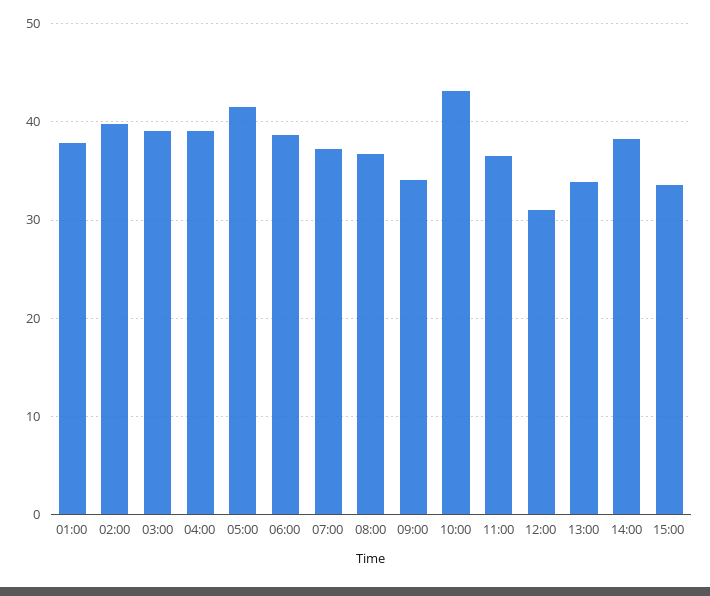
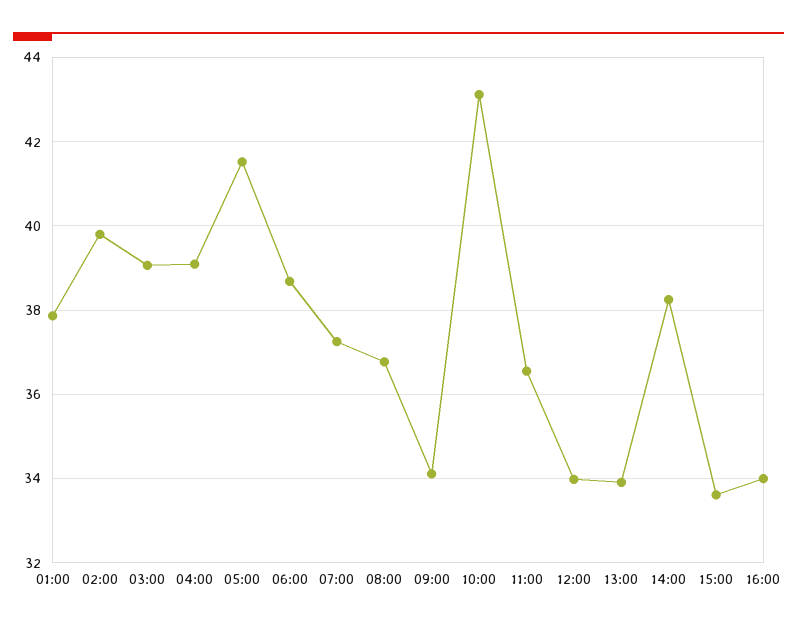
12:00: 31 -> 34
16:00: none -> 34

